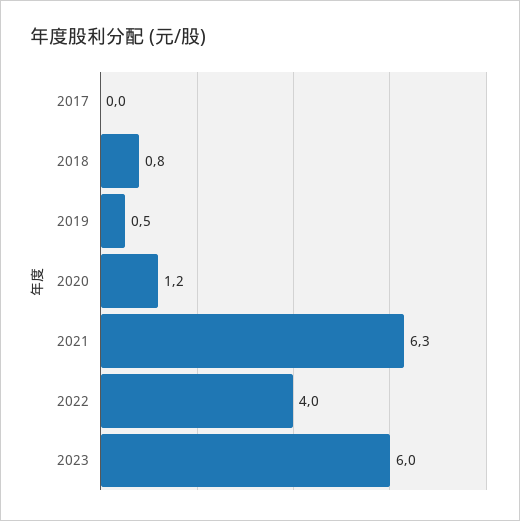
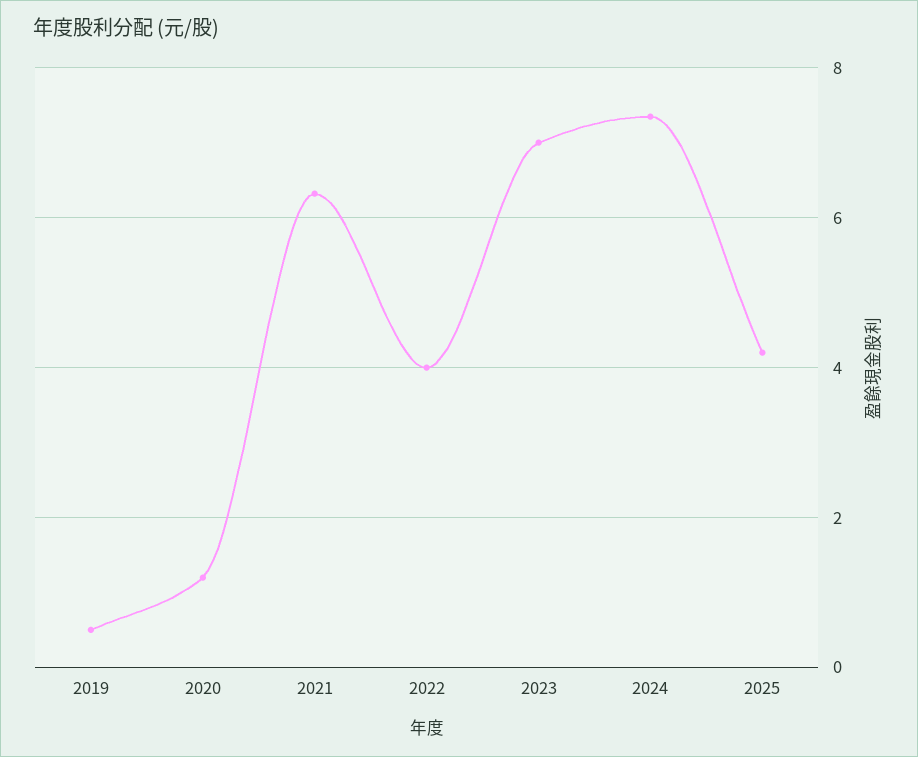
2017: 0 -> none
2018: 0.8 -> none
2023: 6 -> 7
2024: none -> 7.4
2025: none -> 4.2

